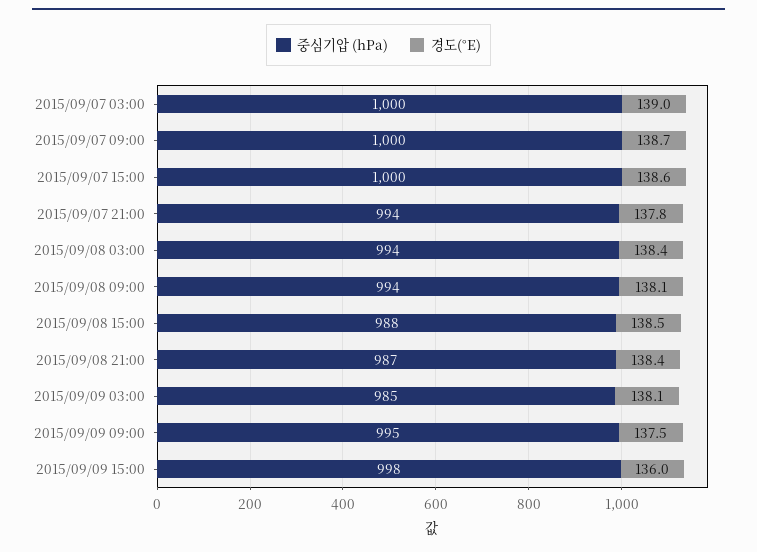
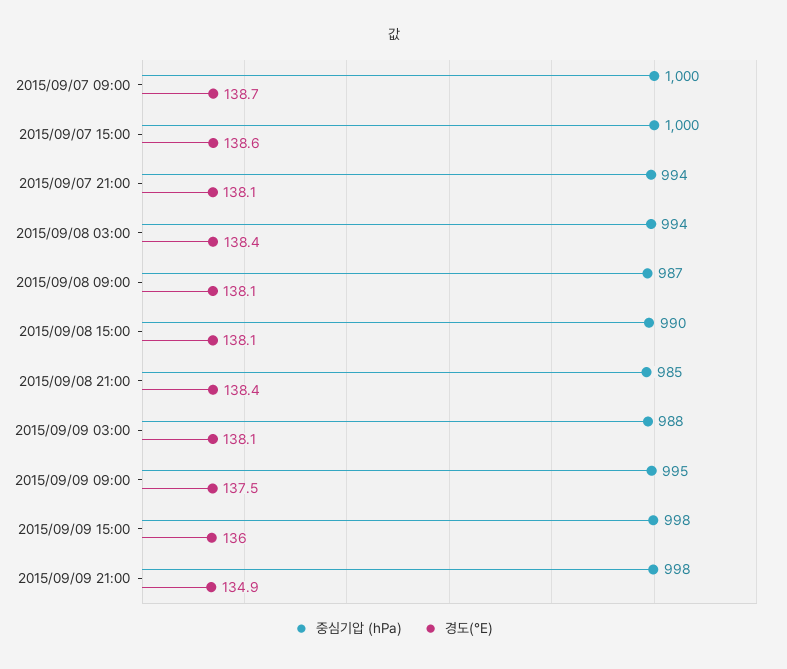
중심기압 (hPa), 2015/09/07 03:00: 1000 -> none
경도(°E), 2015/09/07 03:00: 139 -> none
경도(°E), 2015/09/07 21:00: 137.8 -> 138.1
중심기압 (hPa), 2015/09/08 09:00: 994 -> 987
중심기압 (hPa), 2015/09/08 15:00: 988 -> 990
경도(°E), 2015/09/08 15:00: 138.5 -> 138.1
중심기압 (hPa), 2015/09/08 21:00: 987 -> 985
중심기압 (hPa), 2015/09/09 03:00: 985 -> 988
중심기압 (hPa), 2015/09/09 21:00: none -> 998
경도(°E), 2015/09/09 21:00: none -> 134.9

